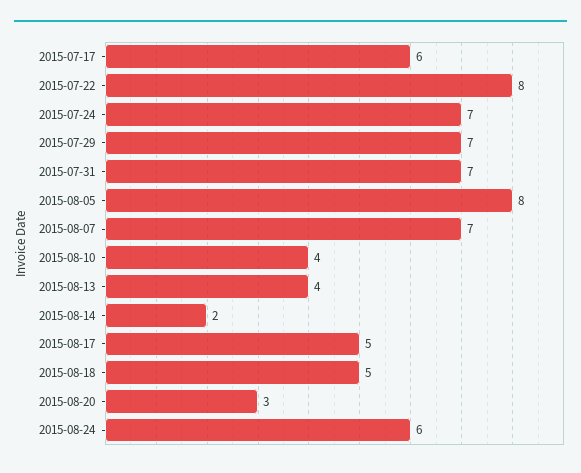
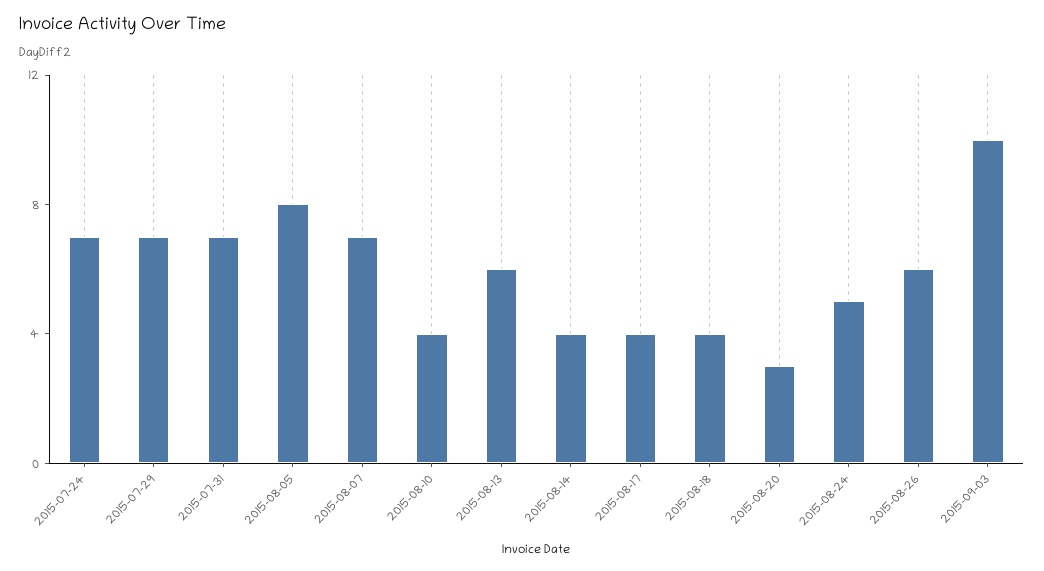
2015-07-17: 6 -> none
2015-07-22: 8 -> none
2015-08-13: 4 -> 6
2015-08-14: 2 -> 4
2015-08-17: 5 -> 4
2015-08-18: 5 -> 4
2015-08-24: 6 -> 5
2015-08-26: none -> 6
2015-09-03: none -> 10

